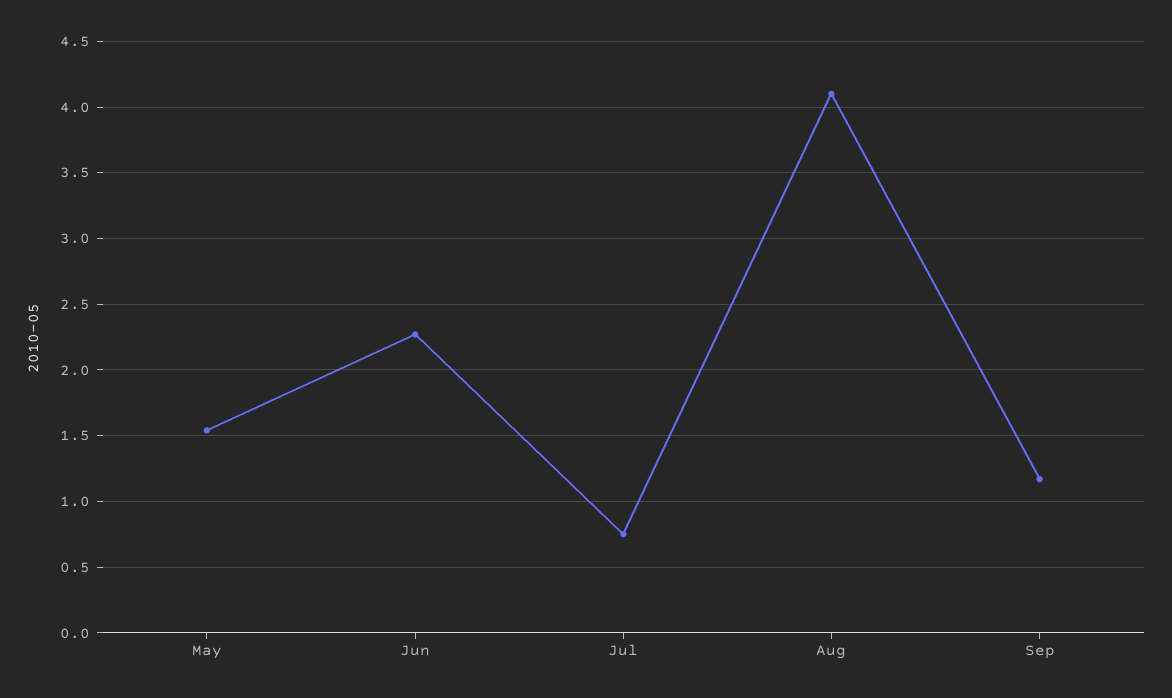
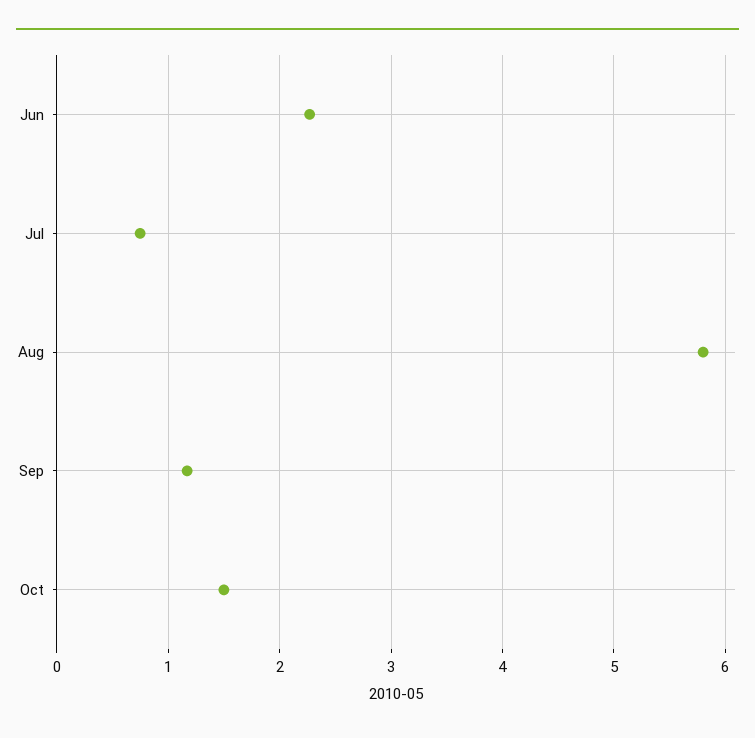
May: 1.55 -> none
Aug: 4.1 -> 5.8
Oct: none -> 1.5

